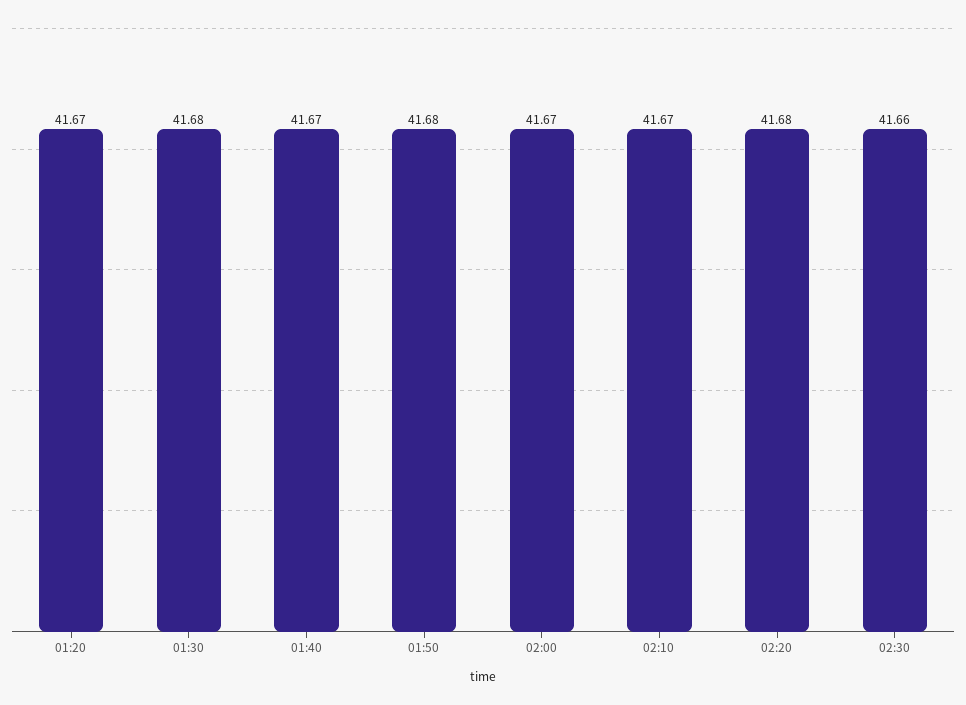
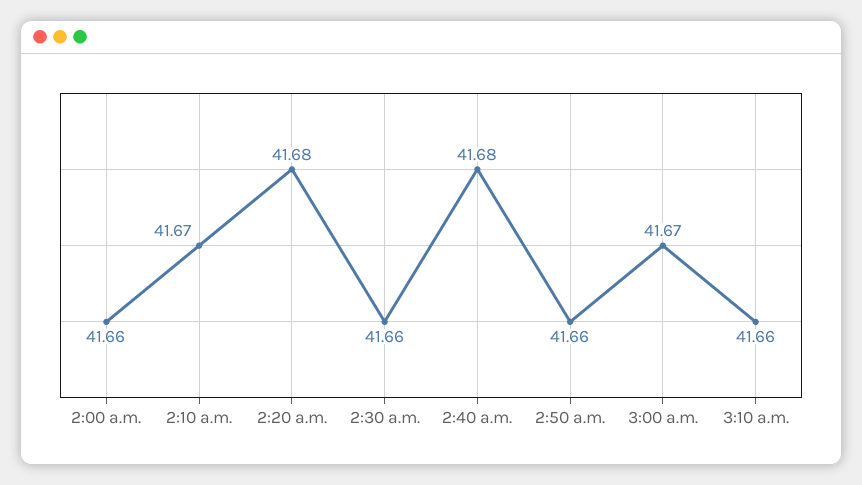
01:20: 41.67 -> none
01:30: 41.68 -> none
01:40: 41.67 -> none
01:50: 41.68 -> none
02:00: 41.67 -> 41.66
2:40 a.m.: none -> 41.68
2:50 a.m.: none -> 41.66
3:00 a.m.: none -> 41.67
3:10 a.m.: none -> 41.66

